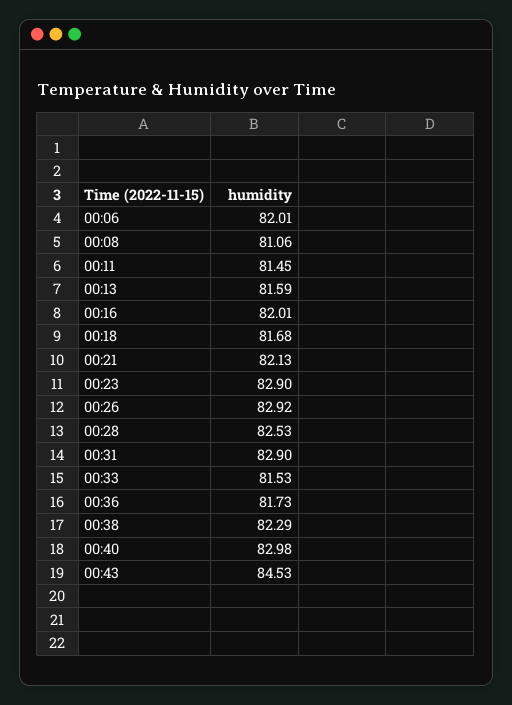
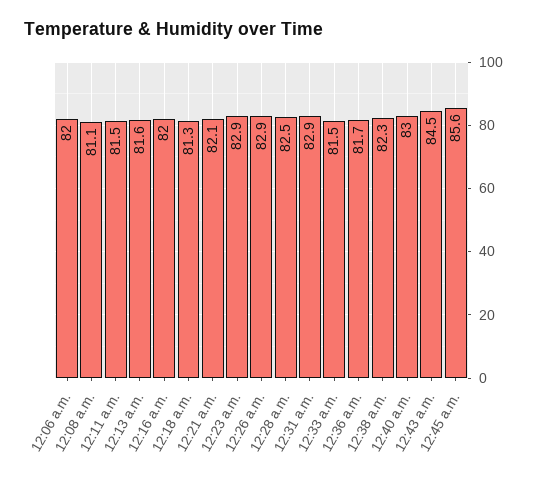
00:18: 81.68 -> 81.3
12:45 a.m.: none -> 85.6

